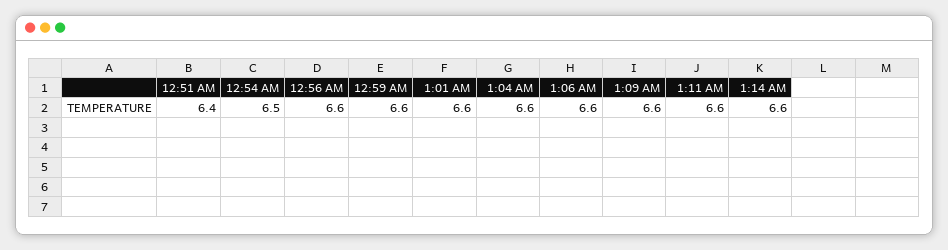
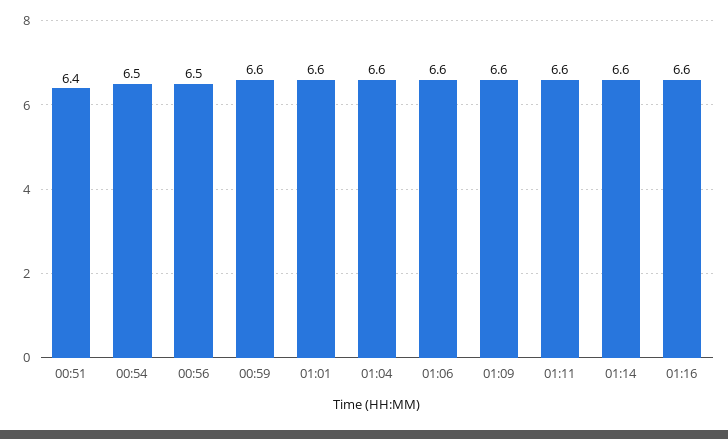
12:56 AM: 6.6 -> 6.5
01:16: none -> 6.6

